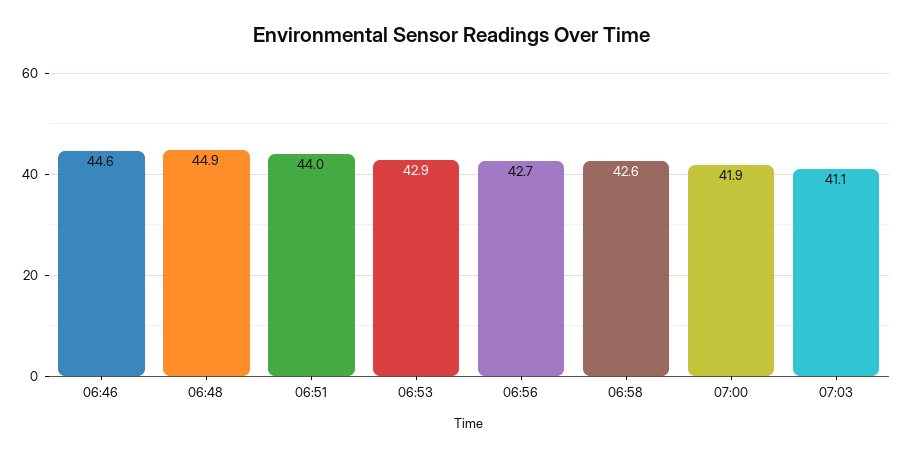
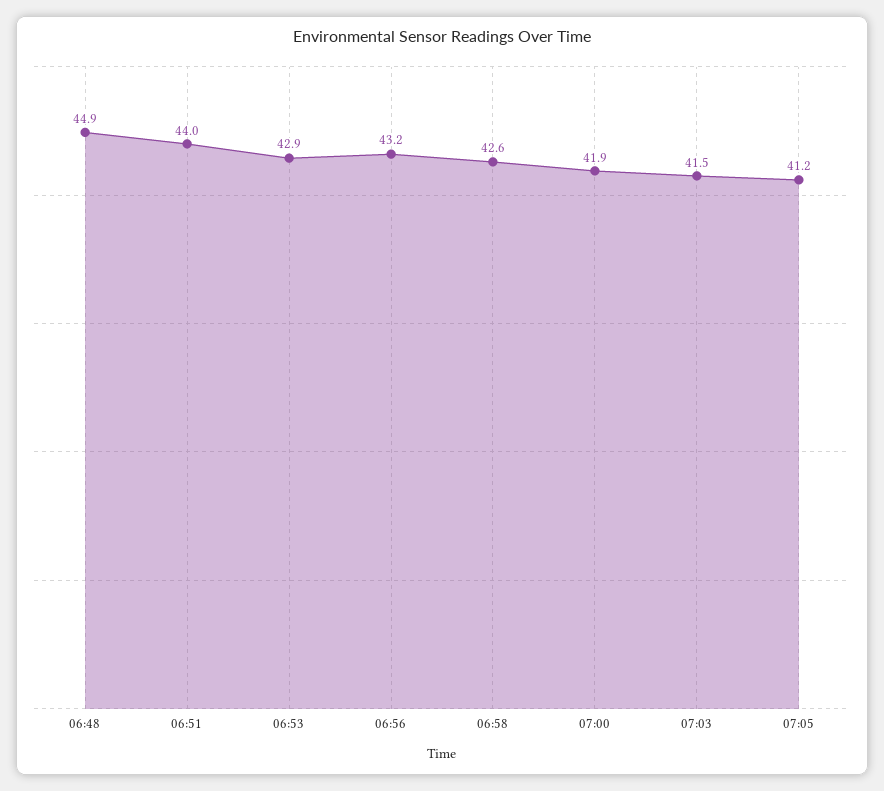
06:46: 44.6 -> none
06:56: 42.7 -> 43.2
07:03: 41.1 -> 41.5
07:05: none -> 41.2

